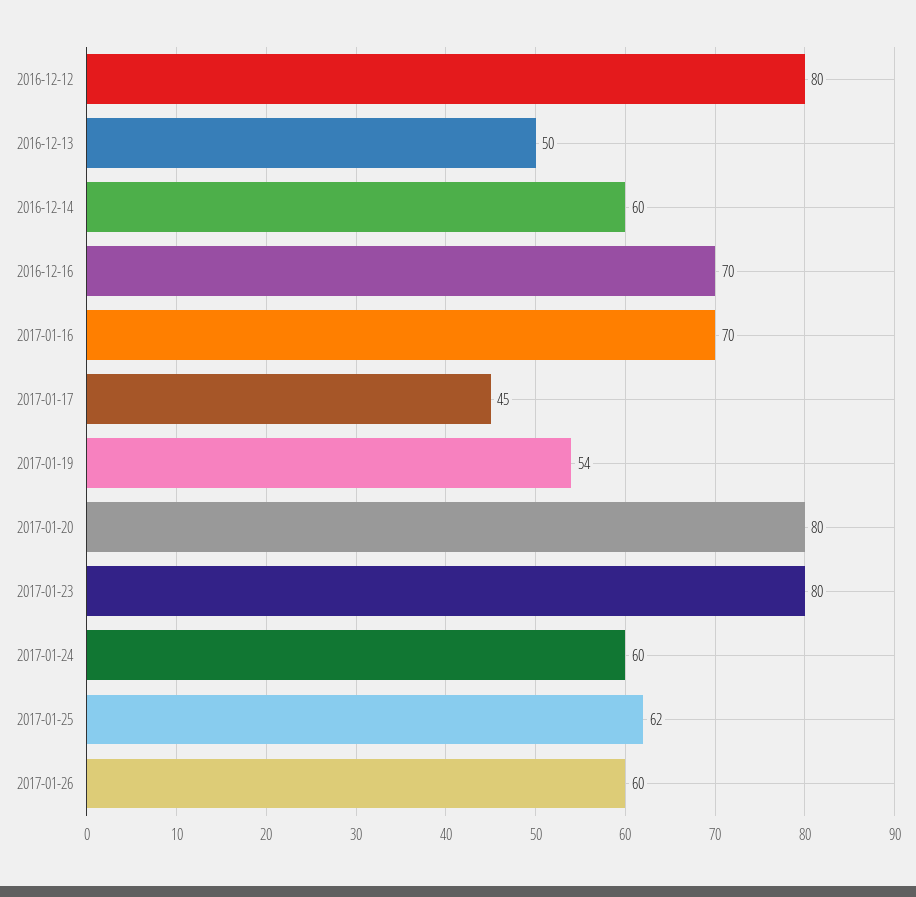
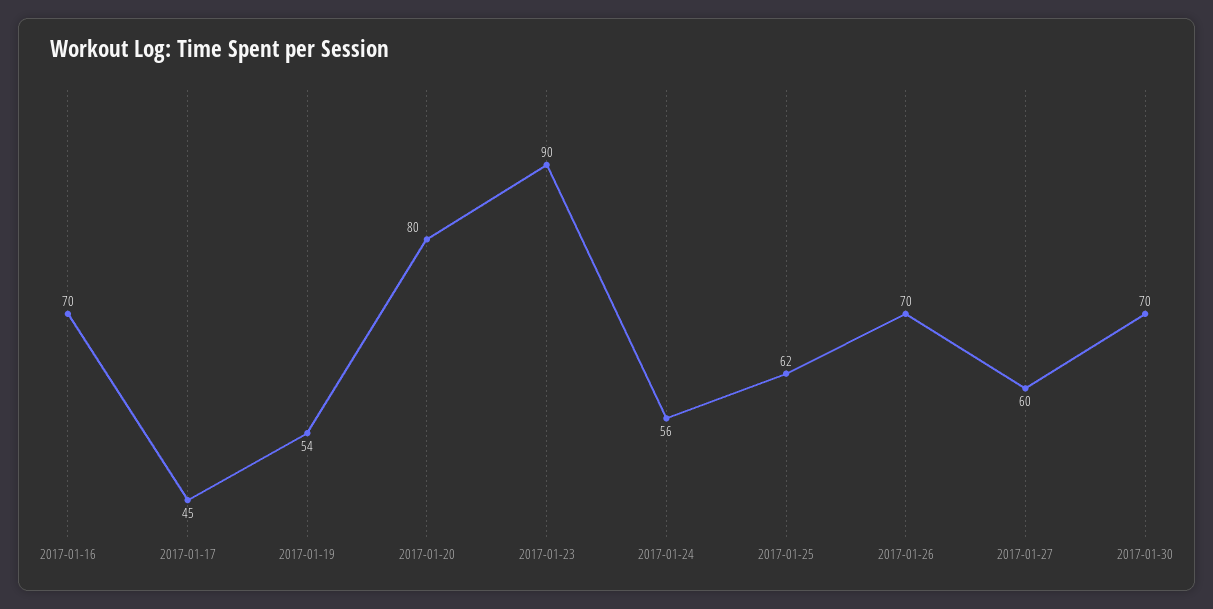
2016-12-12: 80 -> none
2016-12-13: 50 -> none
2016-12-14: 60 -> none
2016-12-16: 70 -> none
2017-01-23: 80 -> 90
2017-01-24: 60 -> 56
2017-01-26: 60 -> 70
2017-01-27: none -> 60
2017-01-30: none -> 70

